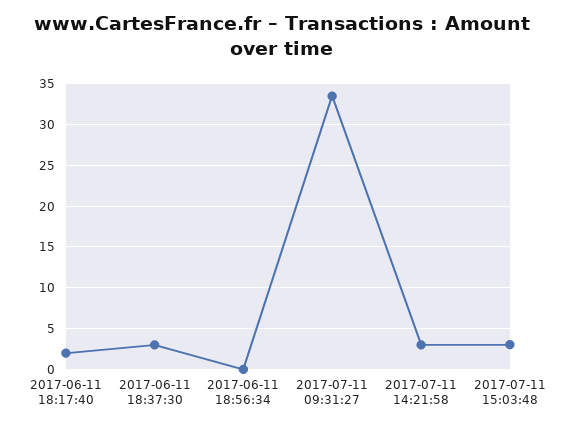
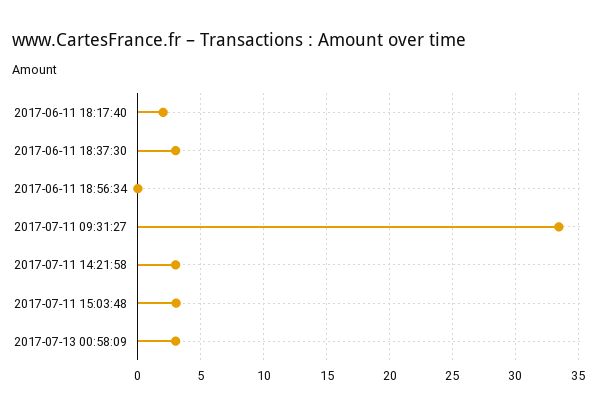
2017-07-13 00:58:09: none -> 3

